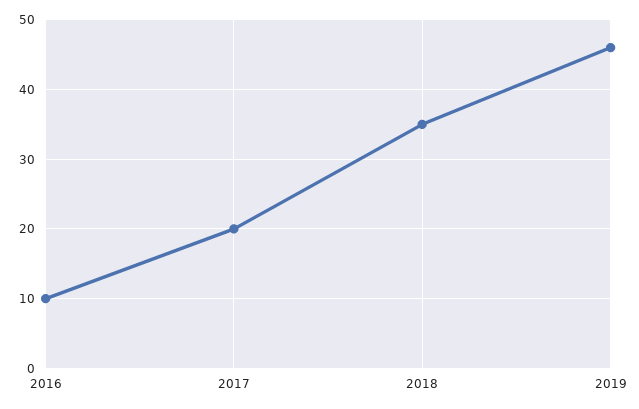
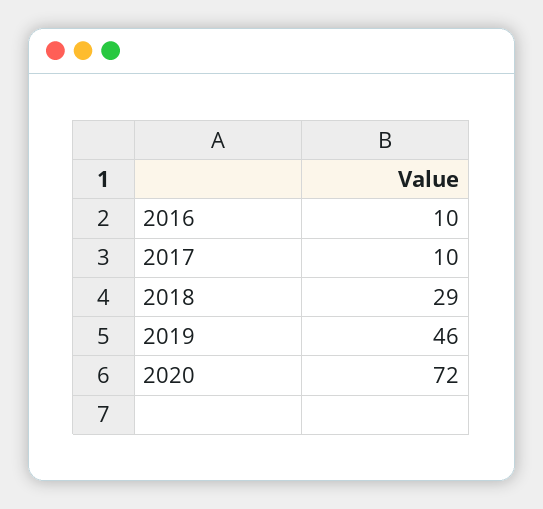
2017: 20 -> 10
2018: 35 -> 29
2020: none -> 72

